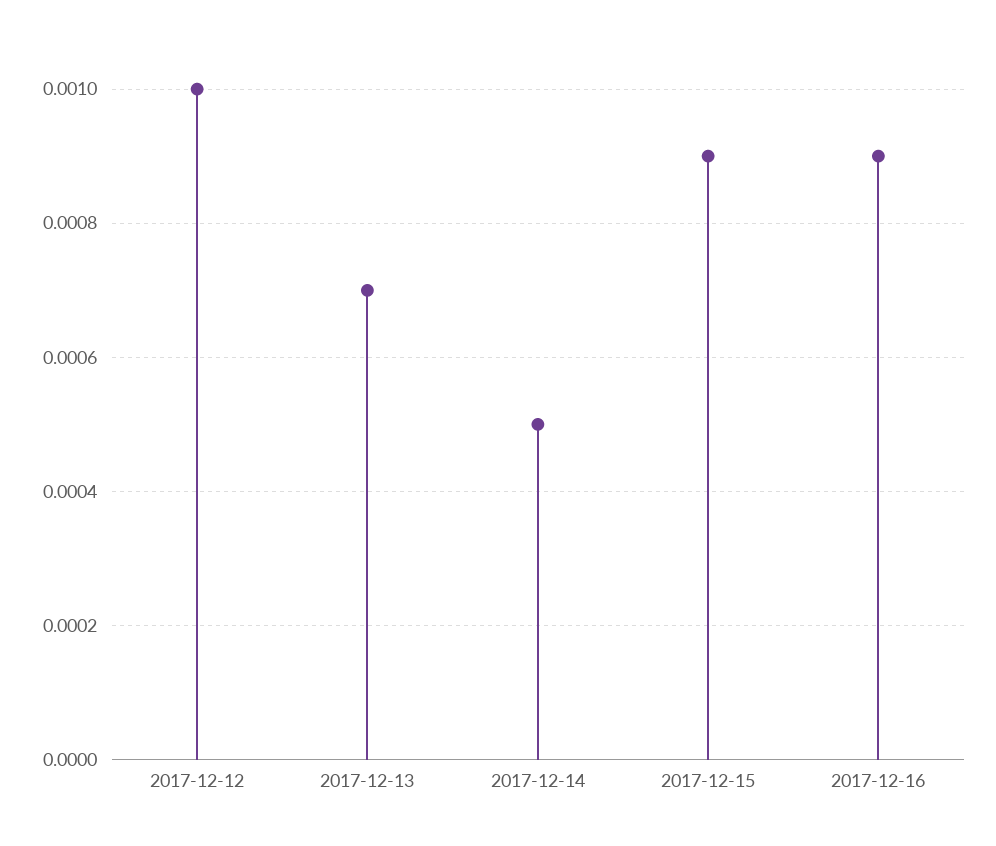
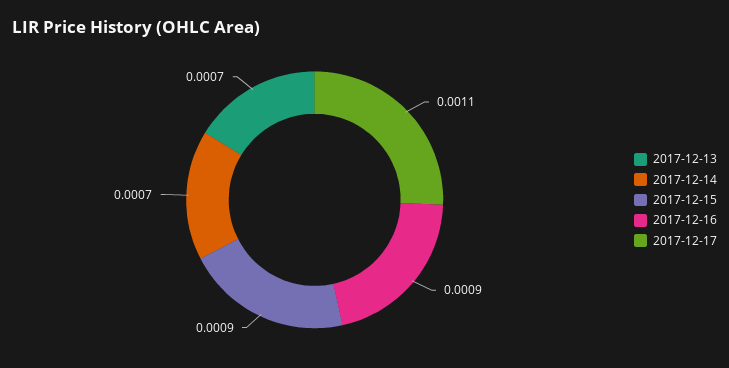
2017-12-12: 0.001 -> none
2017-12-14: 0.0005 -> 0.0007
2017-12-17: none -> 0.0011

